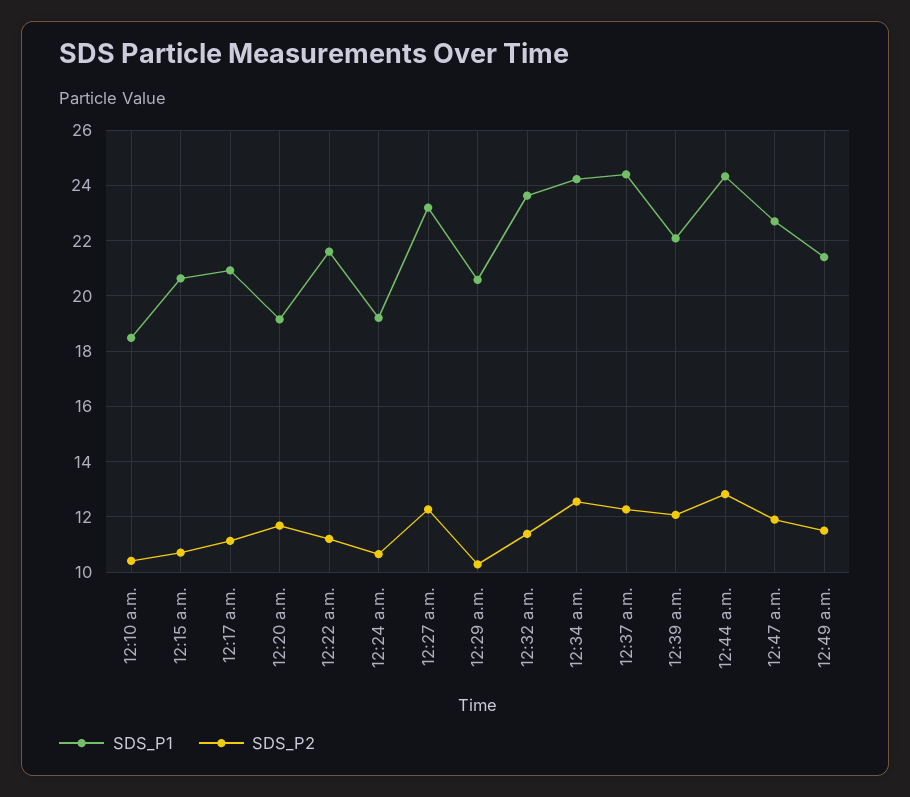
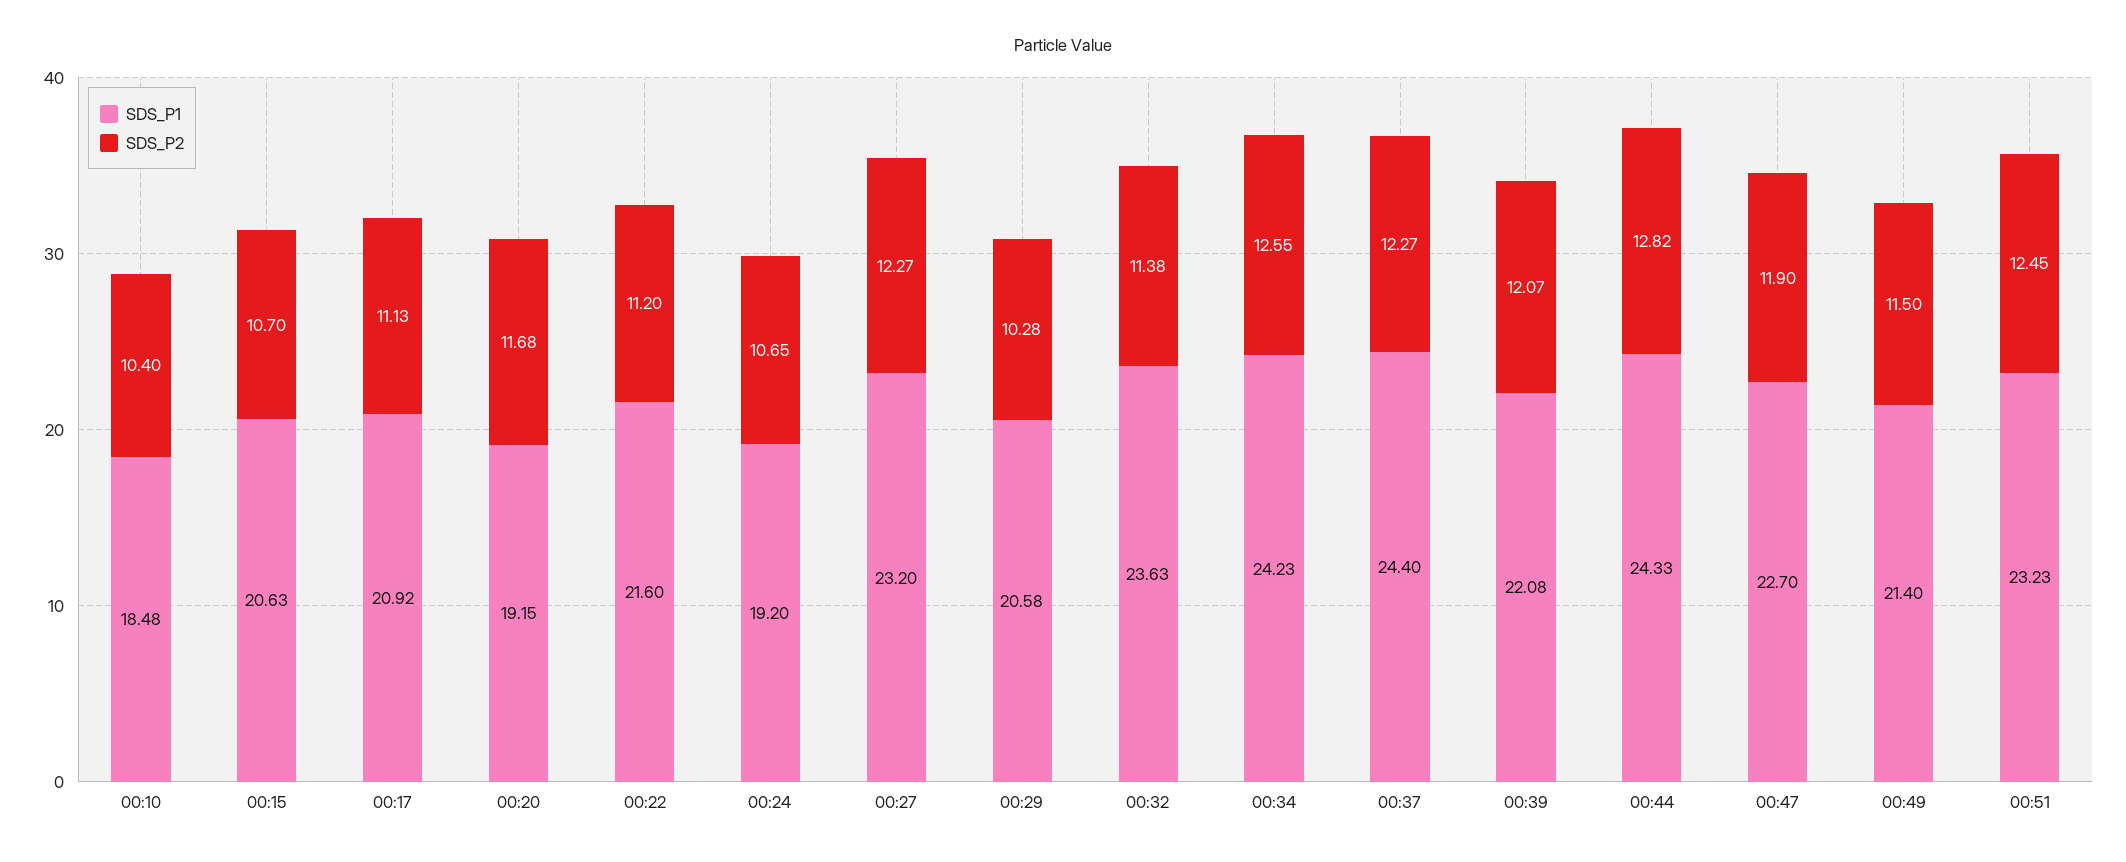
SDS_P1, 00:51: none -> 23.23
SDS_P2, 00:51: none -> 12.45

